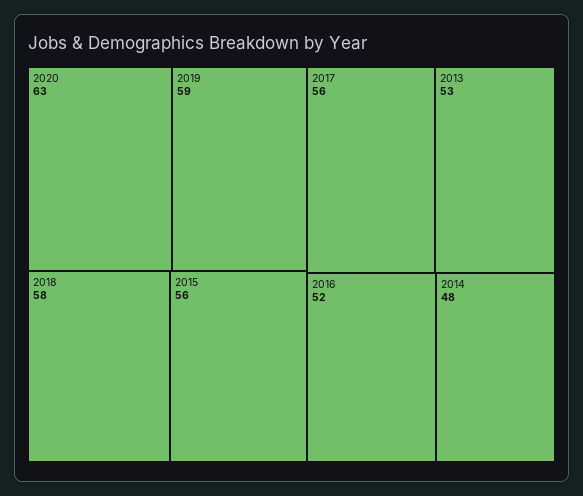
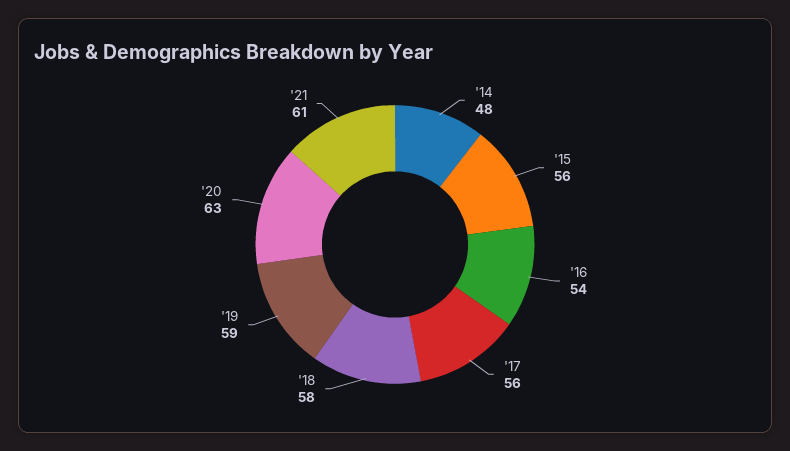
2013: 53 -> none
2016: 52 -> 54
'21: none -> 61

